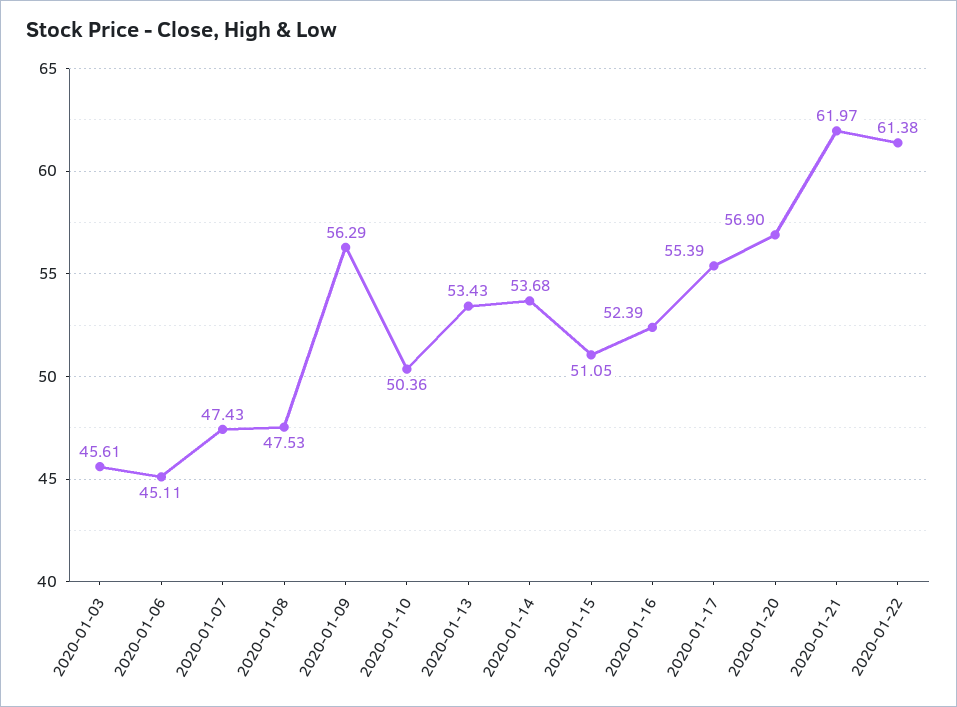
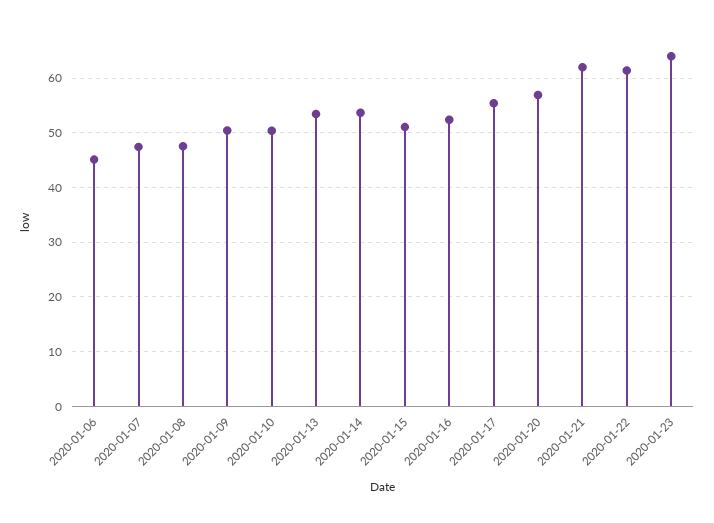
2020-01-03: 45.61 -> none
2020-01-09: 56.29 -> 50
2020-01-23: none -> 64

